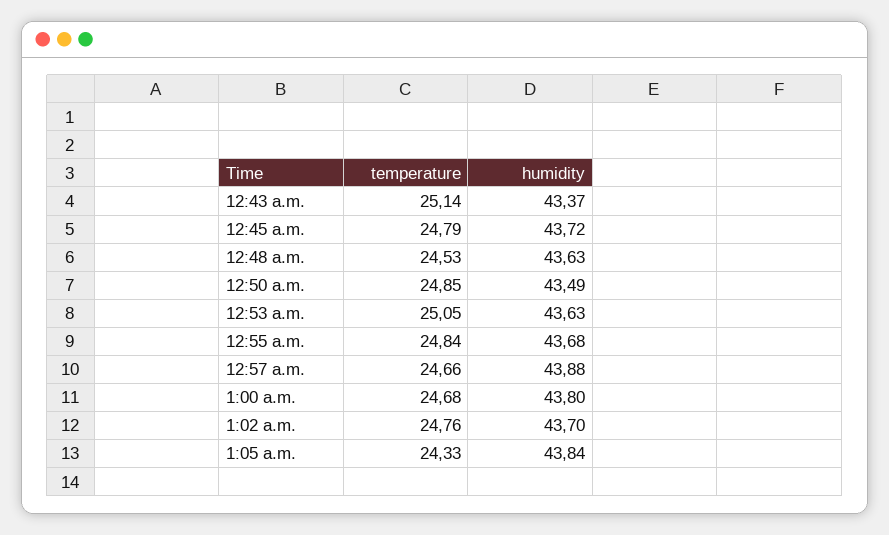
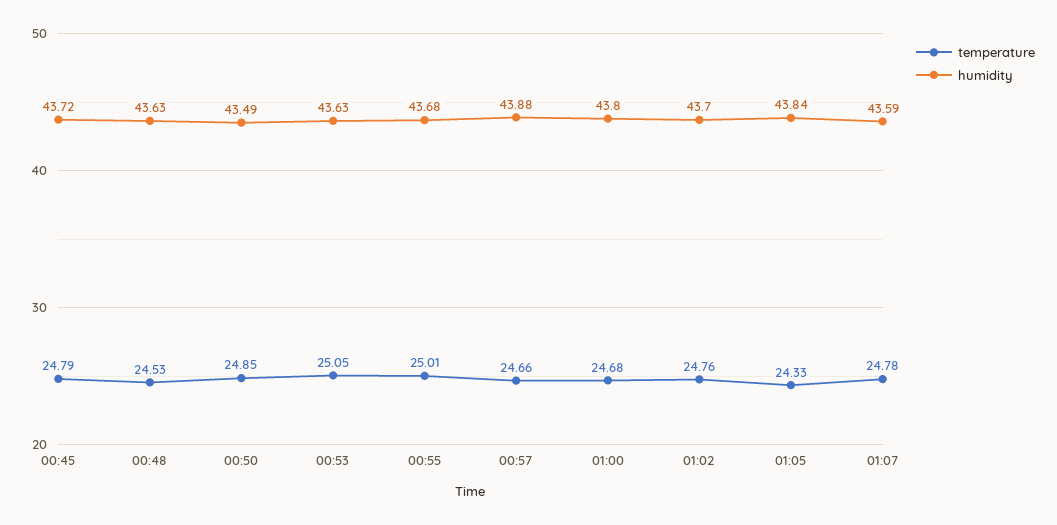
temperature, 12:43 a.m.: 25.14 -> none
humidity, 12:43 a.m.: 43.37 -> none
temperature, 12:55 a.m.: 24.84 -> 25.01
temperature, 01:07: none -> 24.78
humidity, 01:07: none -> 43.59

